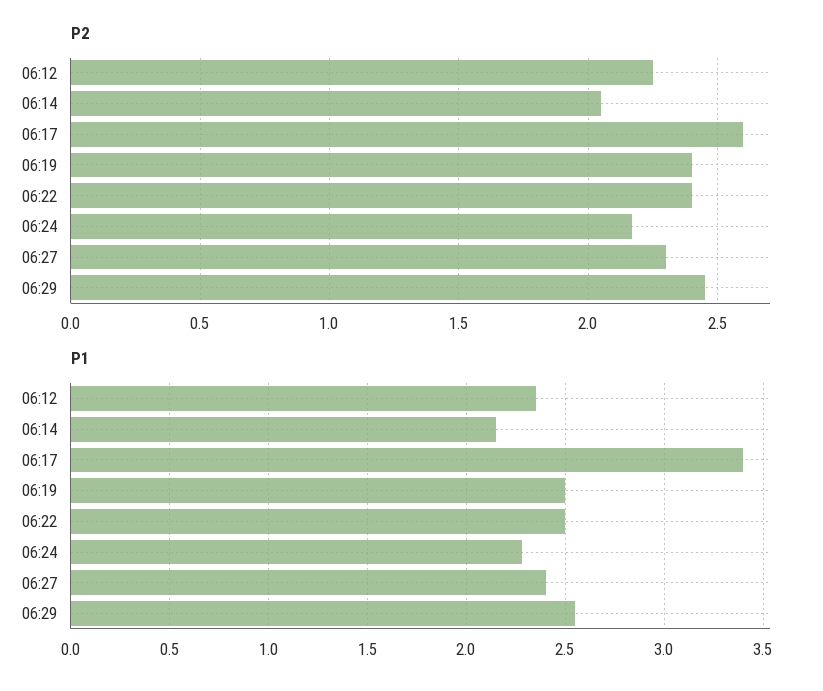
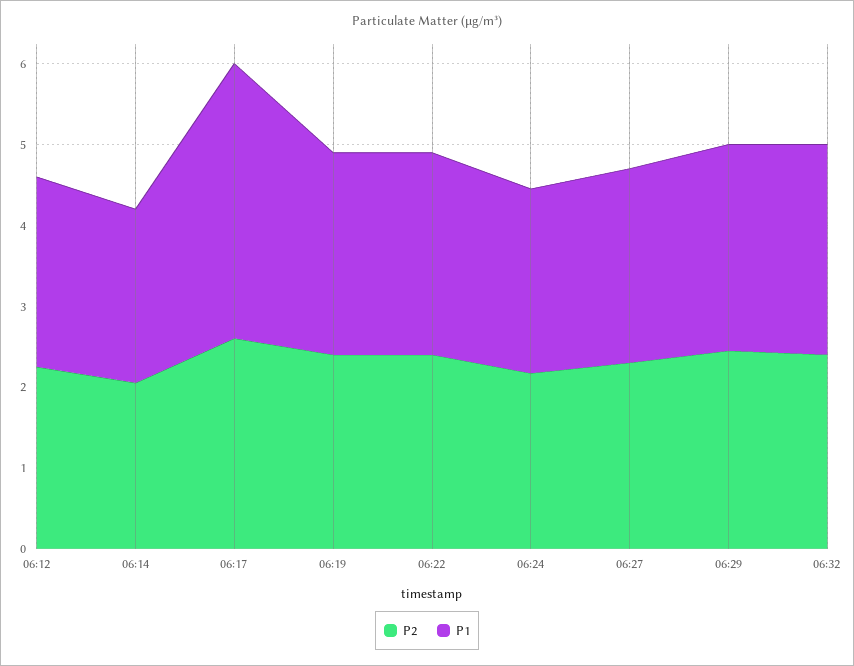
P2, 06:32: none -> 2.4
P1, 06:32: none -> 2.6

